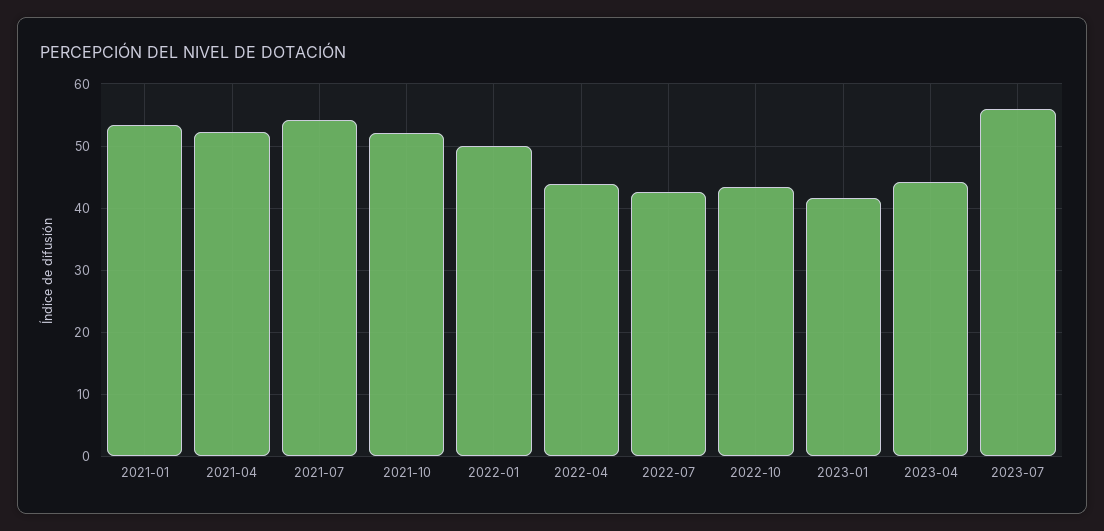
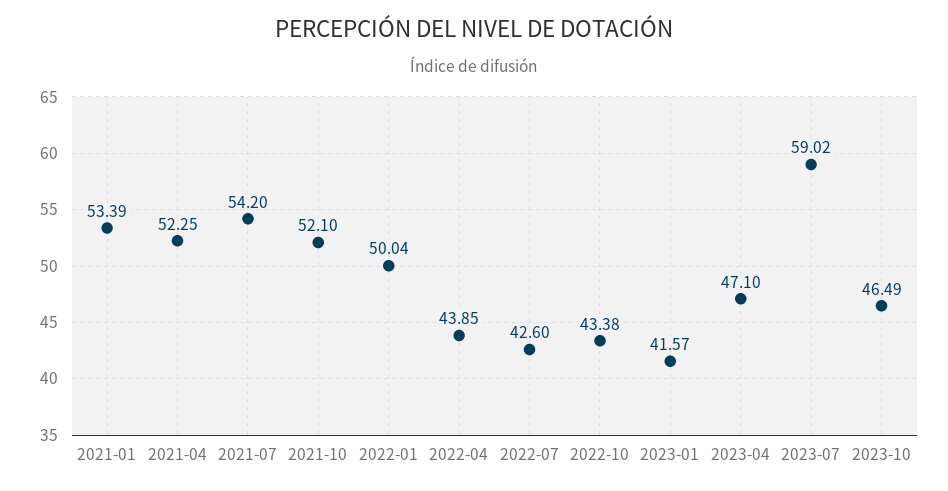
2023-04: 44 -> 47.1
2023-07: 56 -> 59.02
2023-10: none -> 46.49

